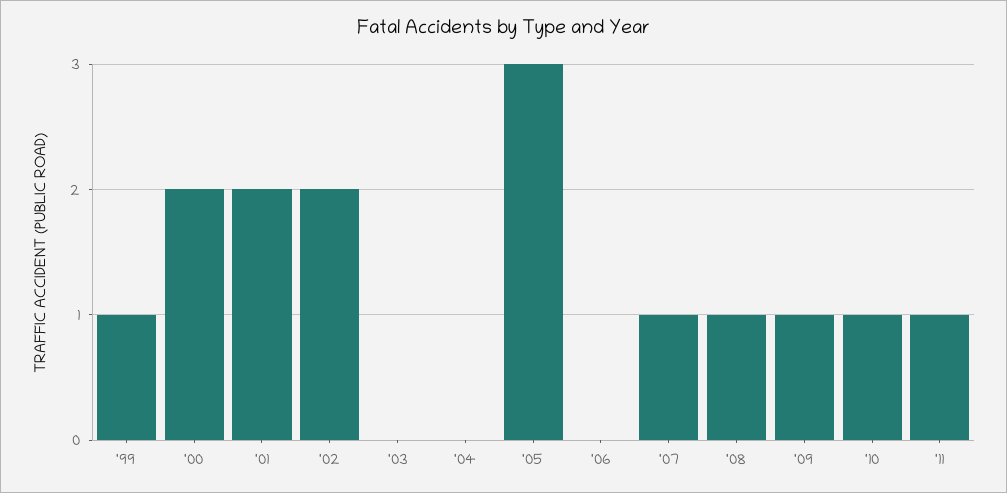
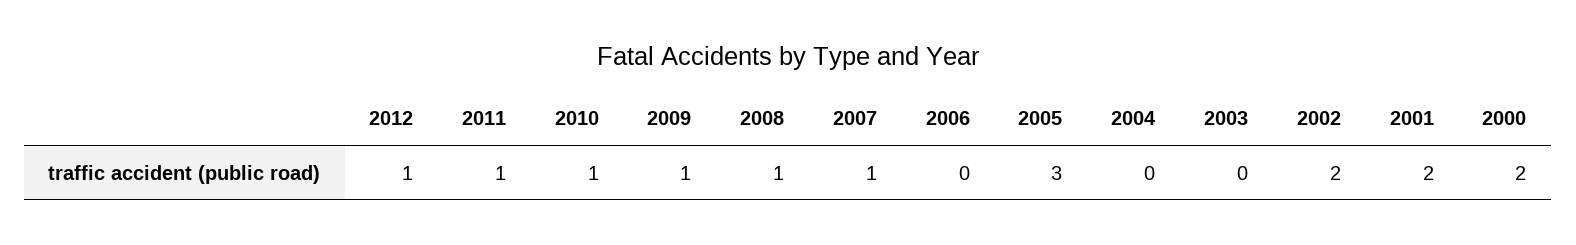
'99: 1 -> none
2012: none -> 1

